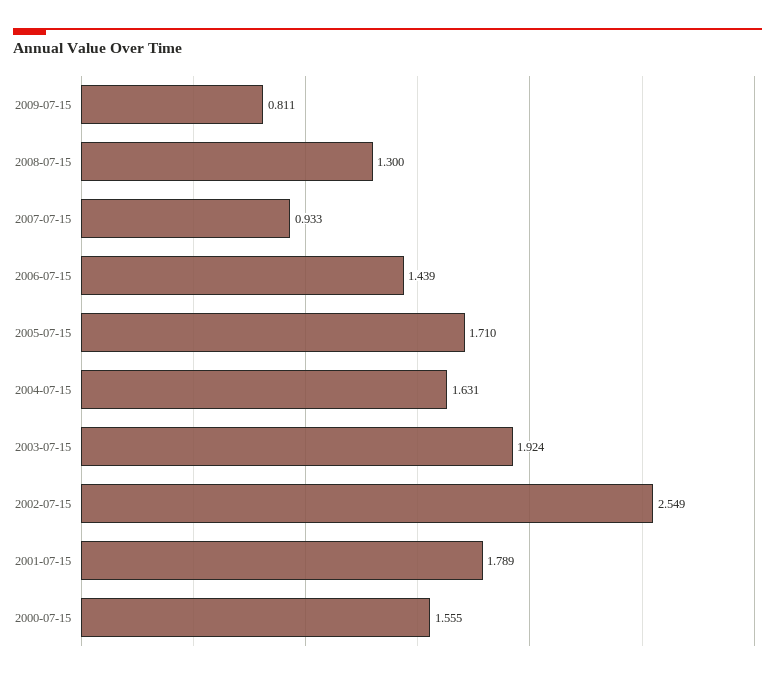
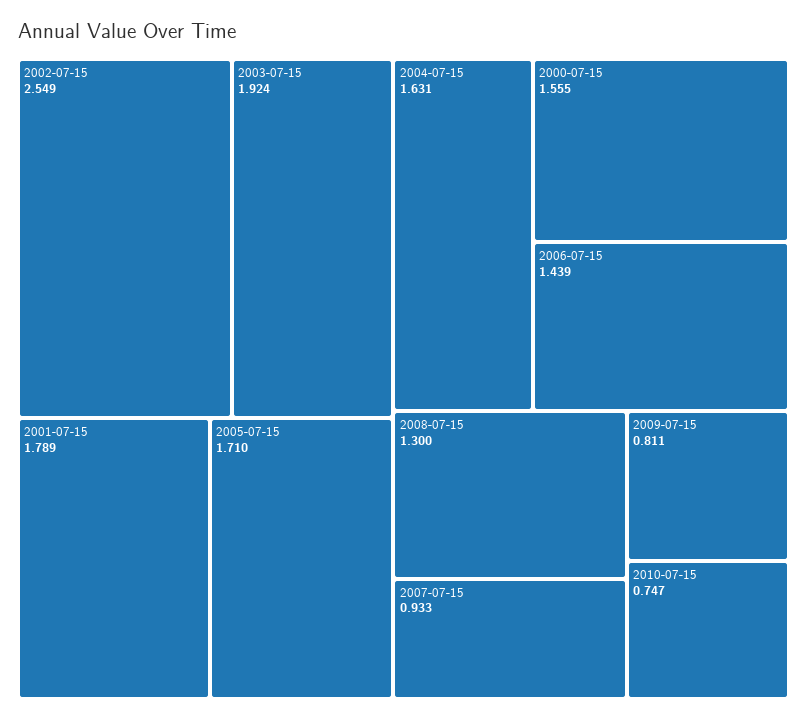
2010-07-15: none -> 0.747

